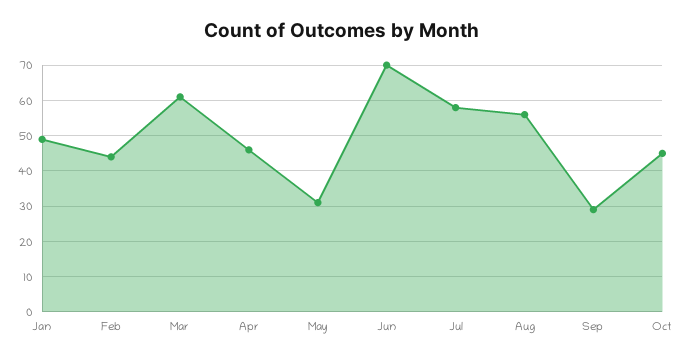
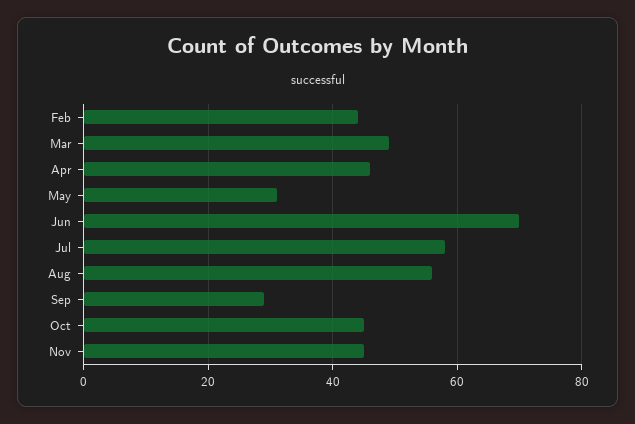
Jan: 50 -> none
Mar: 60 -> 50
Nov: none -> 45

